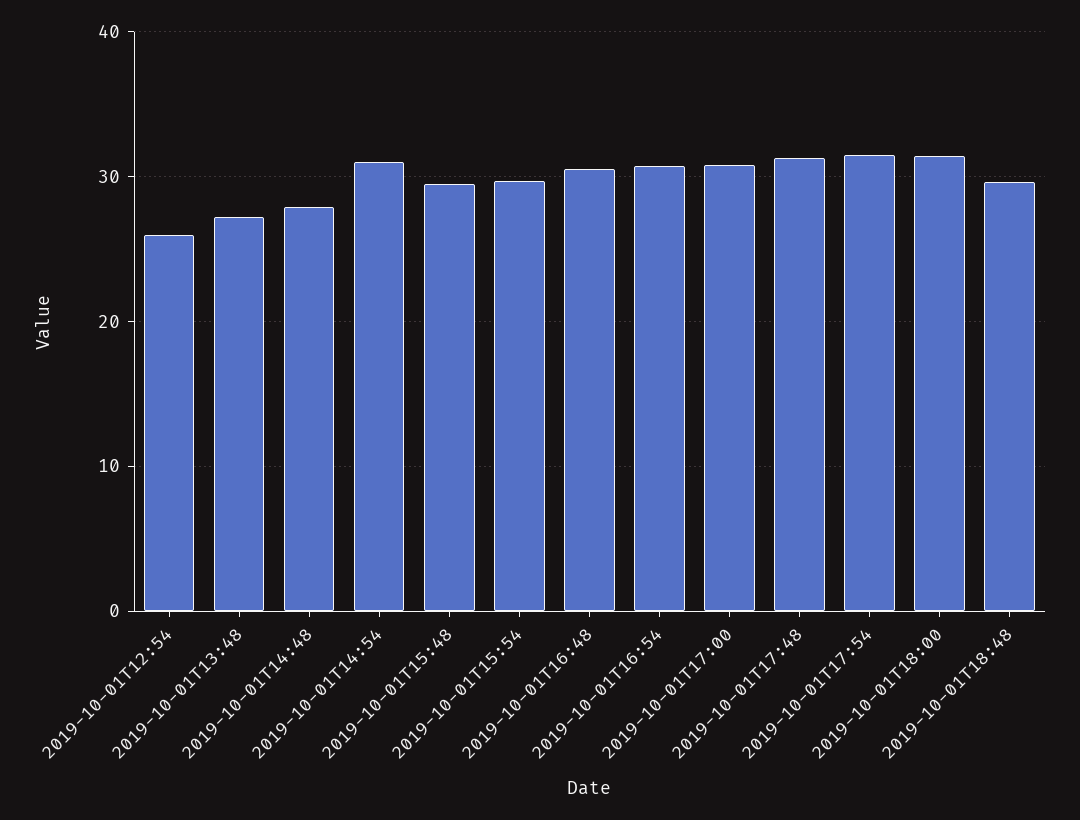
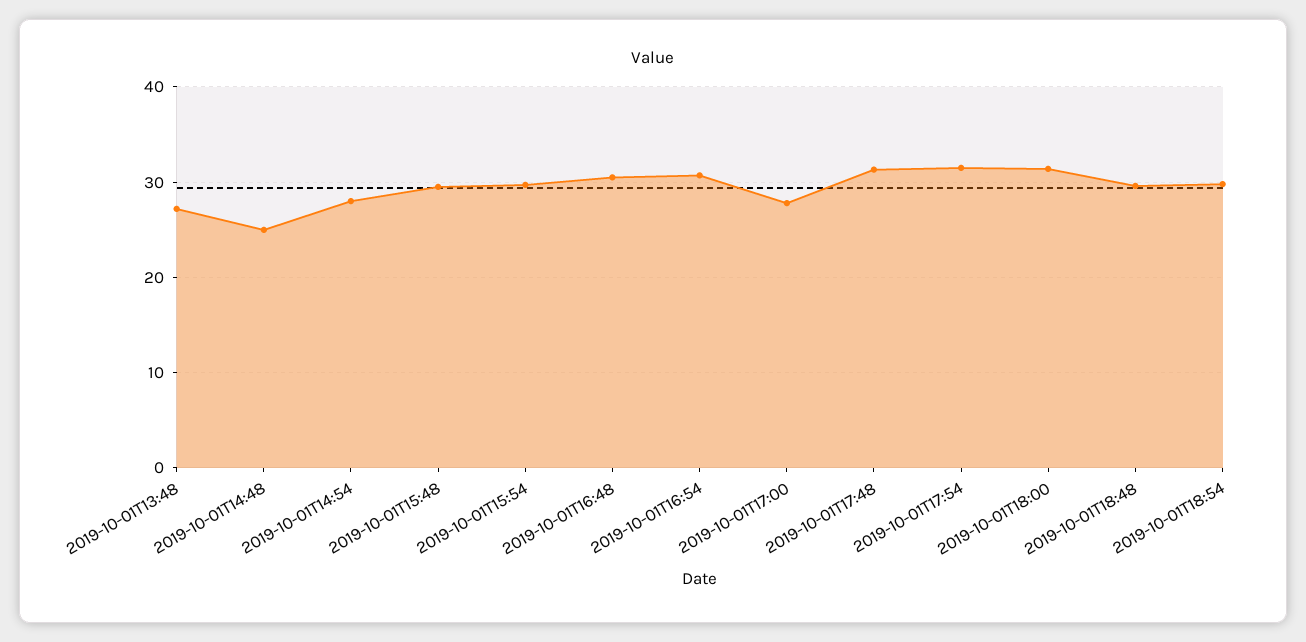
2019-10-01T12:54: 26 -> none
2019-10-01T14:48: 28 -> 25
2019-10-01T14:54: 31 -> 28
2019-10-01T17:00: 31 -> 28
2019-10-01T18:54: none -> 30

